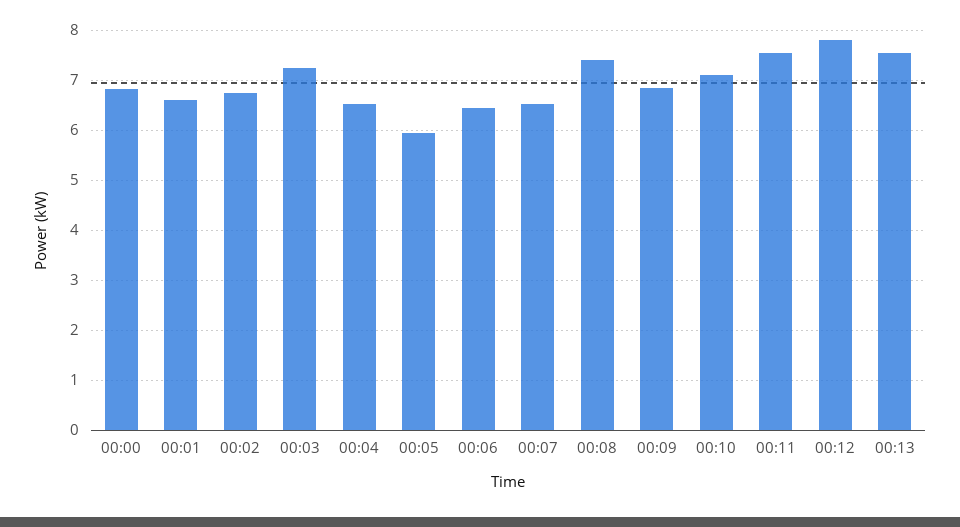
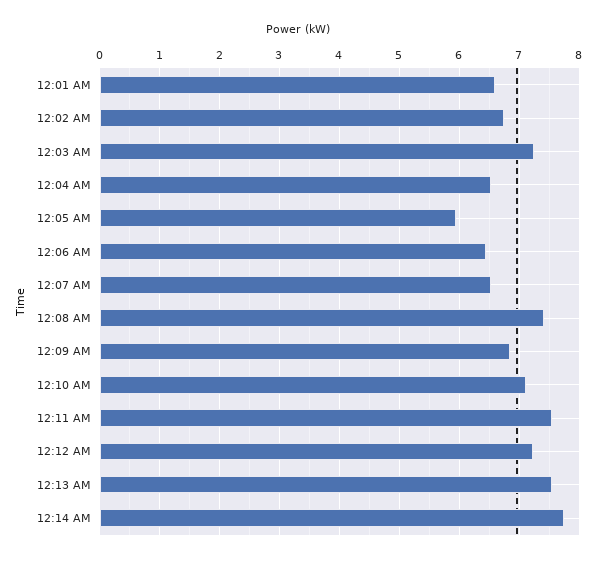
00:00: 6.8 -> none
00:12: 7.8 -> 7.2
12:14 AM: none -> 7.8

